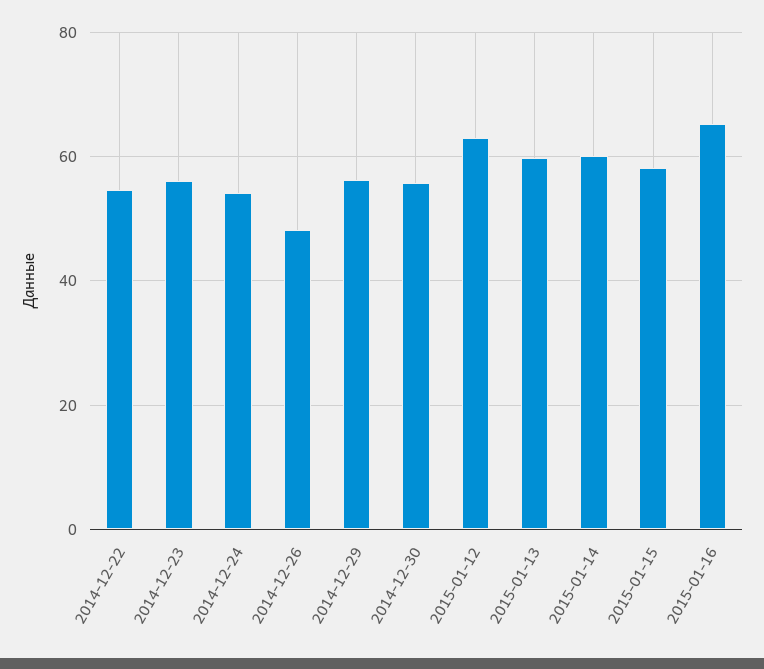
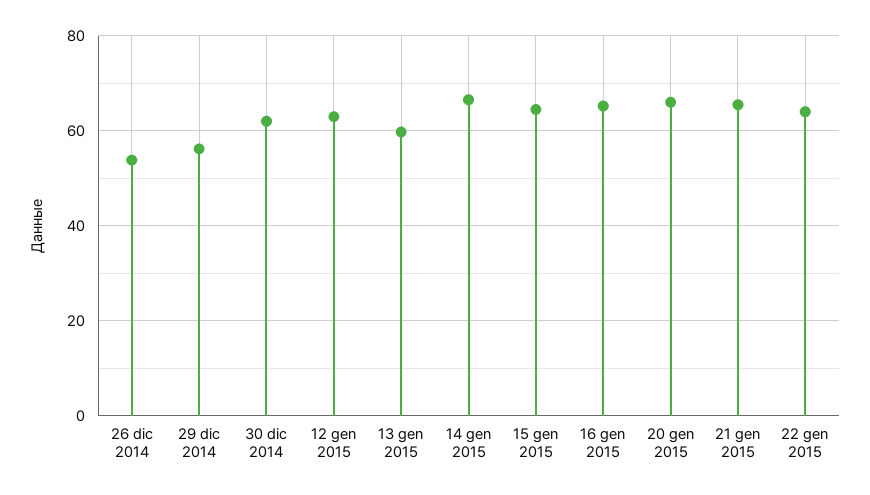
2014-12-22: 54 -> none
2014-12-23: 56 -> none
2014-12-24: 54 -> none
2014-12-26: 48 -> 54
2014-12-30: 56 -> 62
2015-01-14: 60 -> 66
2015-01-15: 58 -> 64
20 gen 2015: none -> 66
21 gen 2015: none -> 66
22 gen 2015: none -> 64

